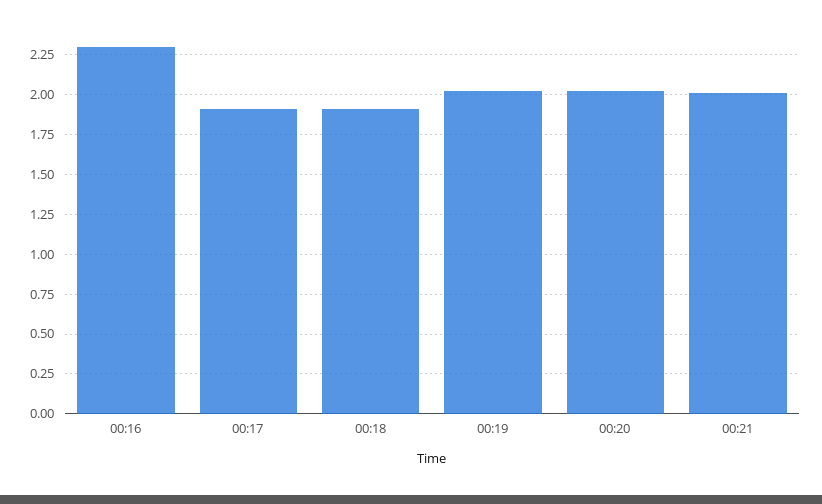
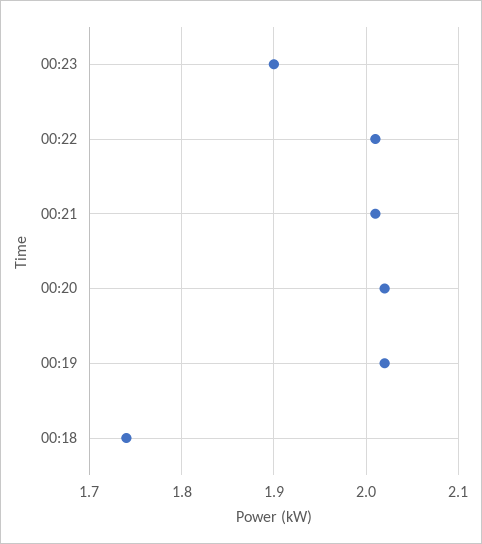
00:16: 2.3 -> none
00:17: 1.9 -> none
00:18: 1.9 -> 1.74
00:23: none -> 1.9
00:22: none -> 2.01

